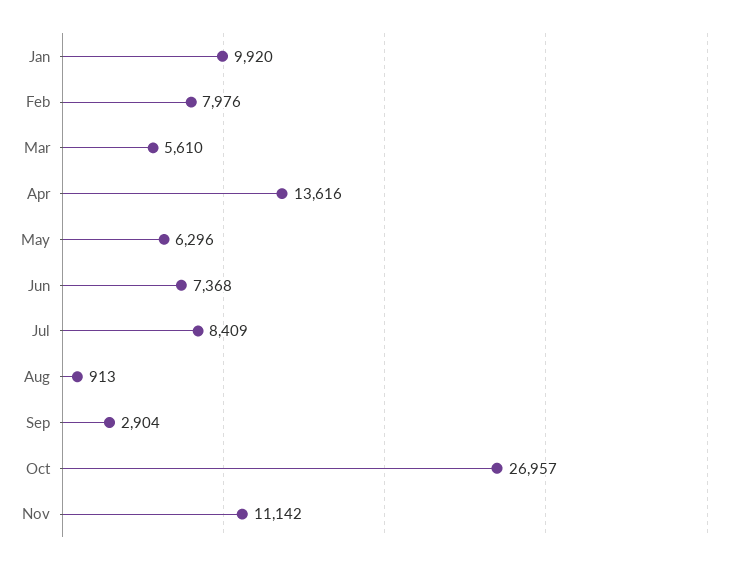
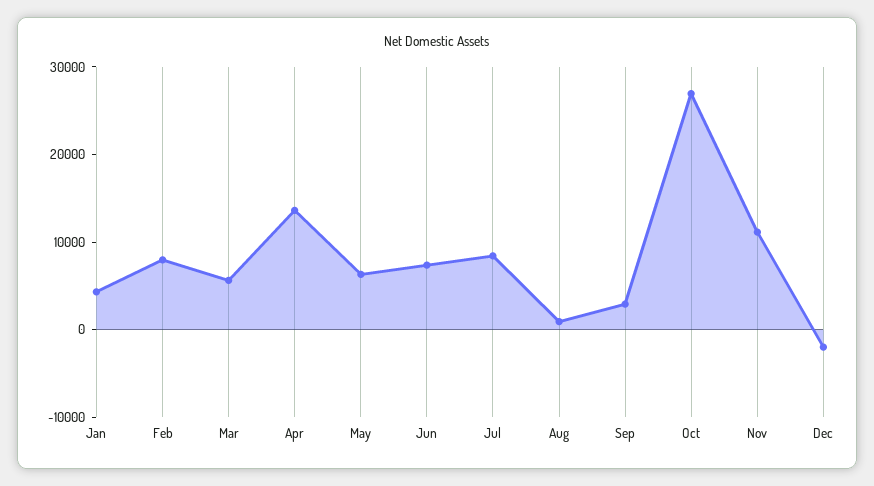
Jan: 9920 -> 4000
Dec: none -> -2000

